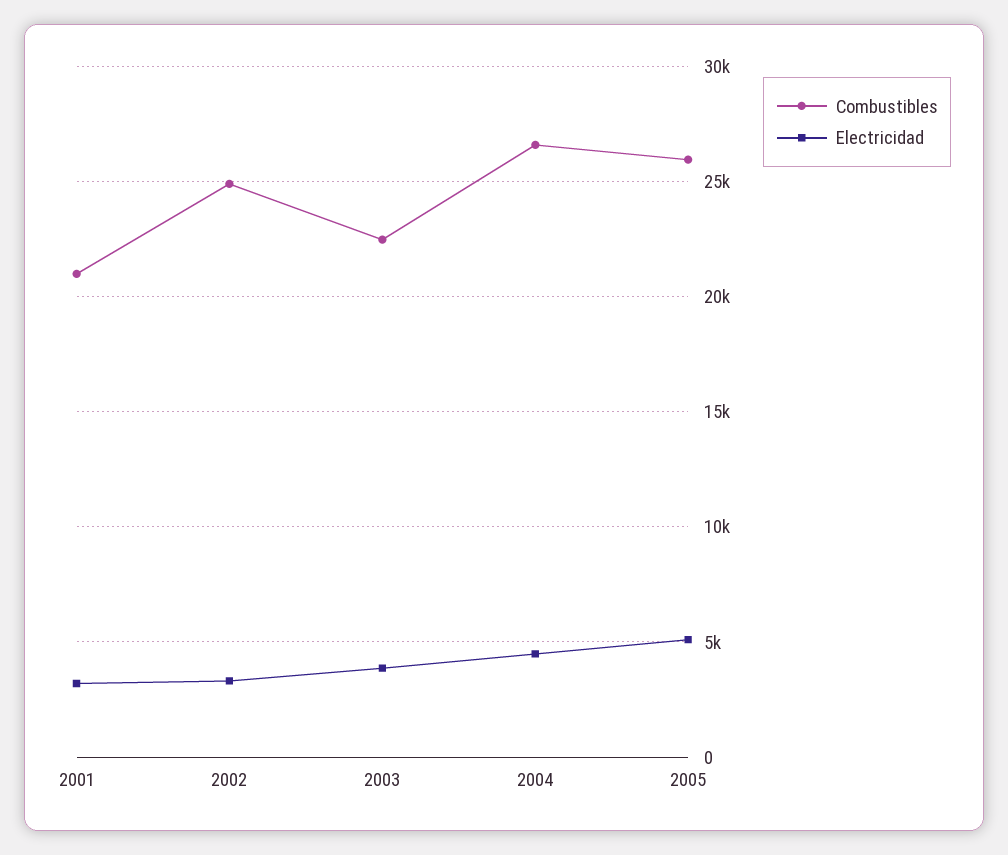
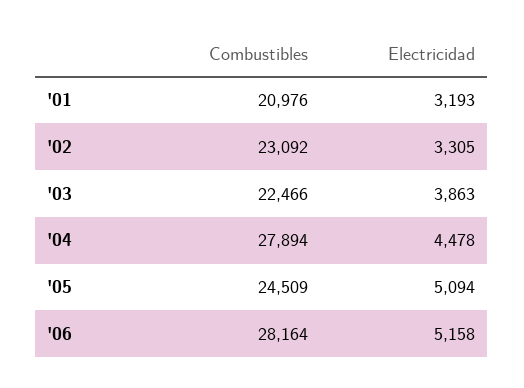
Combustibles, 2002: 25000 -> 23092
Combustibles, 2004: 26500 -> 27894
Combustibles, 2005: 26000 -> 24509
Combustibles, '06: none -> 28164
Electricidad, '06: none -> 5158

